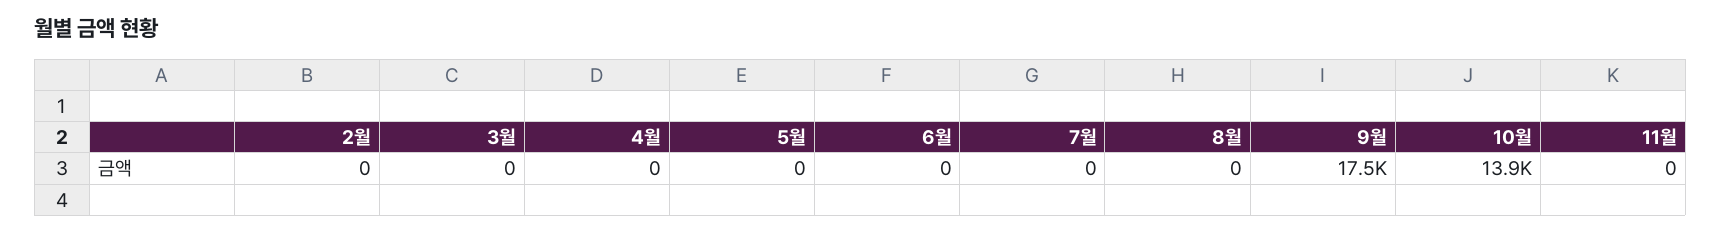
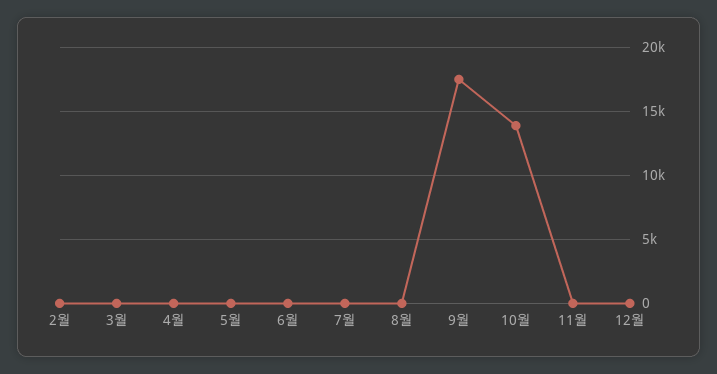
12월: none -> 0

